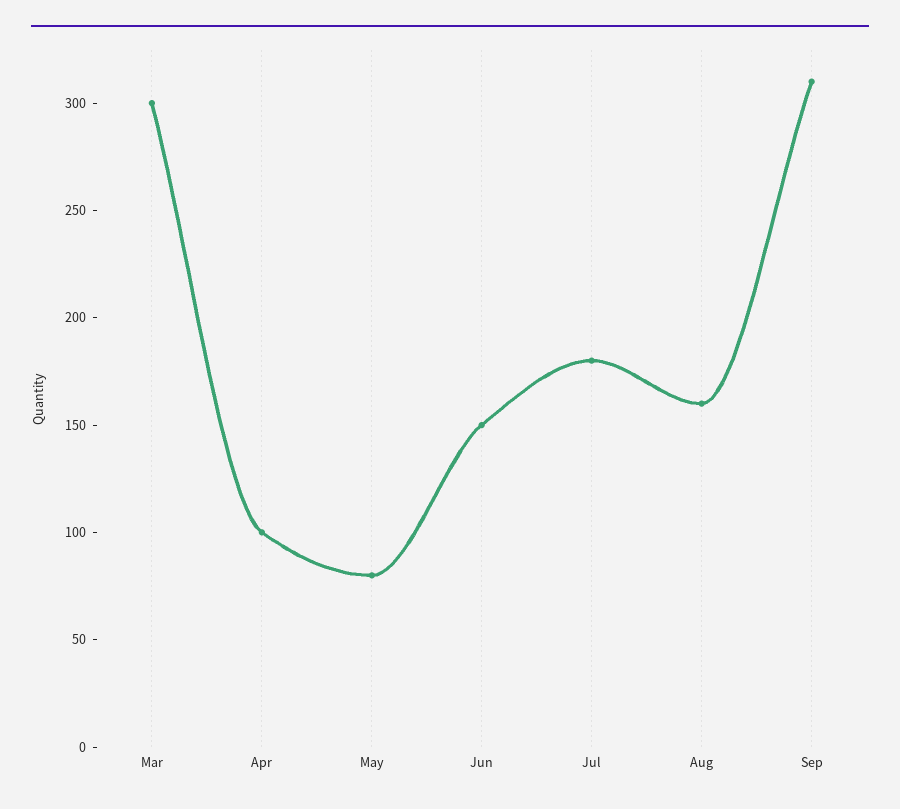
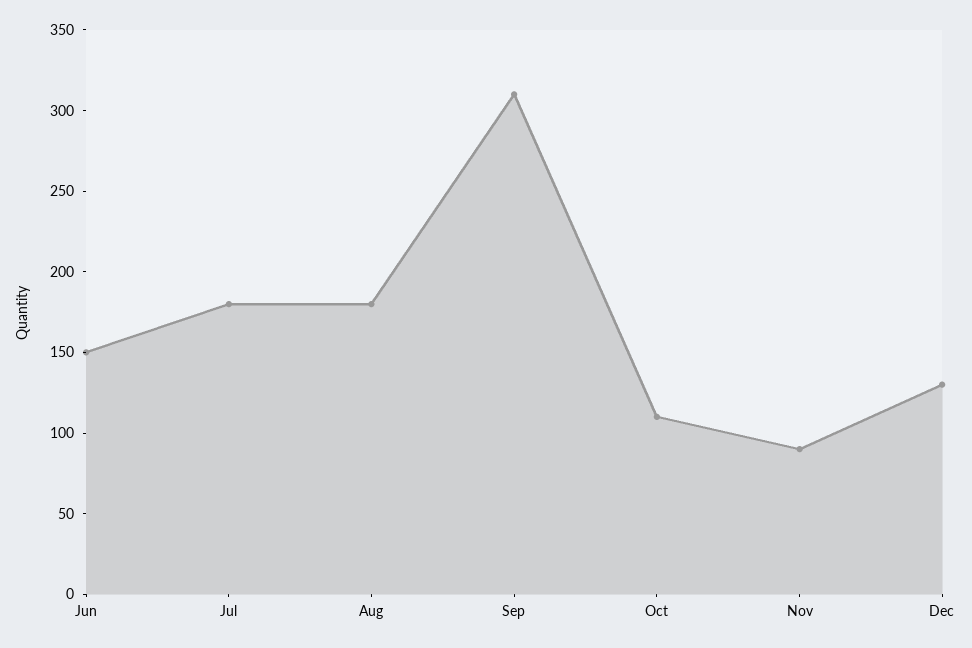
Mar: 300 -> none
Apr: 100 -> none
May: 80 -> none
Aug: 160 -> 180
Oct: none -> 110
Nov: none -> 90
Dec: none -> 130

